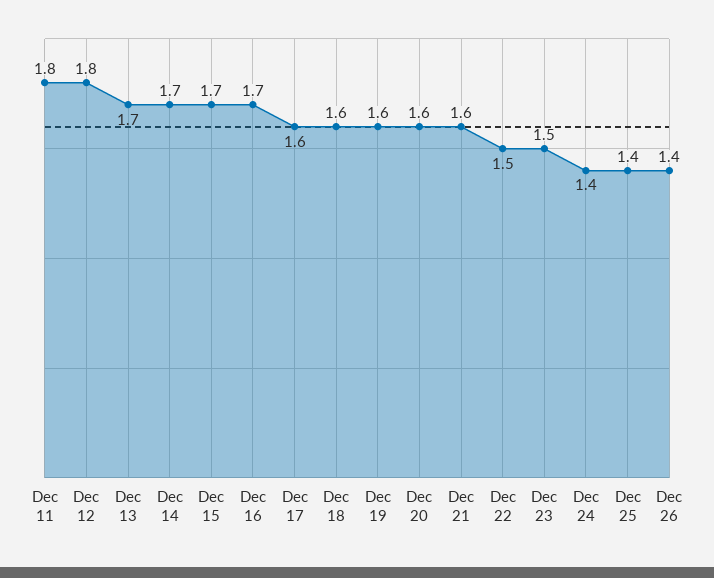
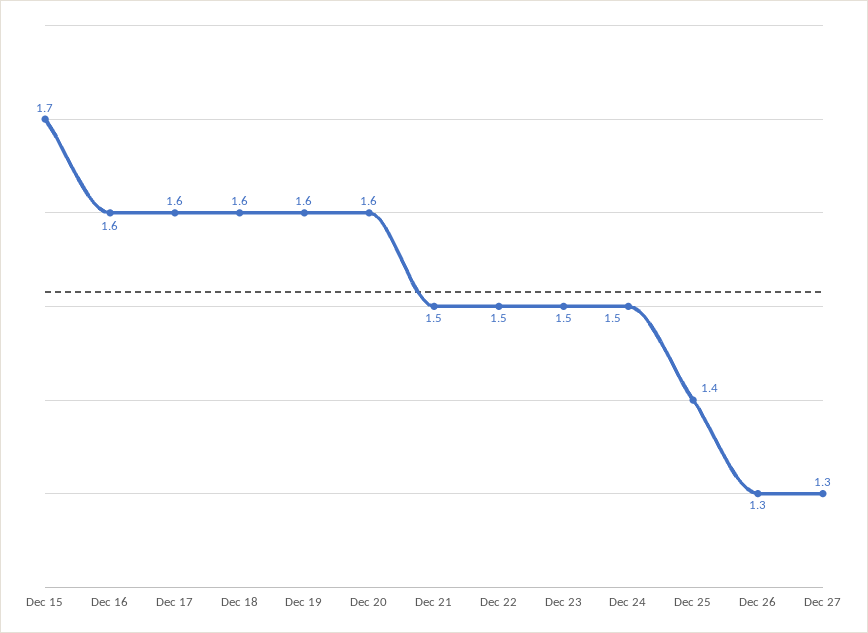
Dec 11: 1.8 -> none
Dec 12: 1.8 -> none
Dec 13: 1.7 -> none
Dec 14: 1.7 -> none
Dec 16: 1.7 -> 1.6
Dec 21: 1.6 -> 1.5
Dec 24: 1.4 -> 1.5
Dec 26: 1.4 -> 1.3
Dec 27: none -> 1.3

